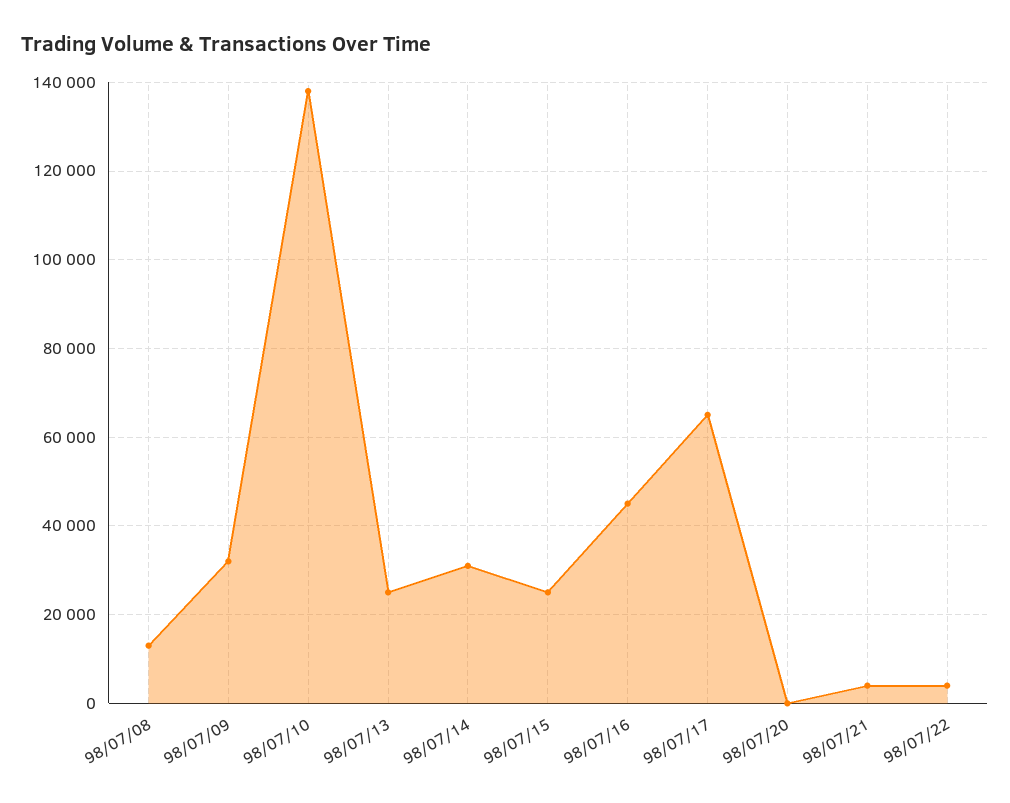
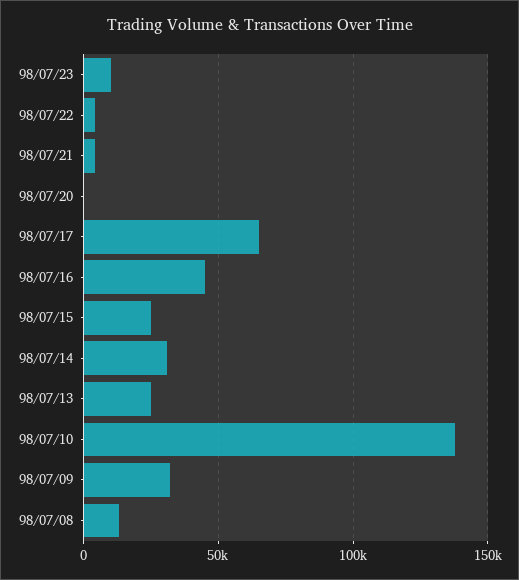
98/07/23: none -> 10000

